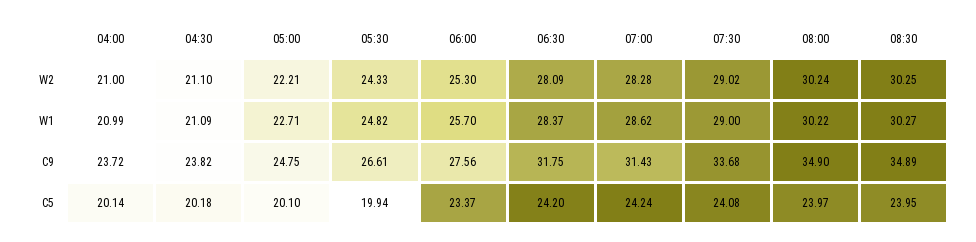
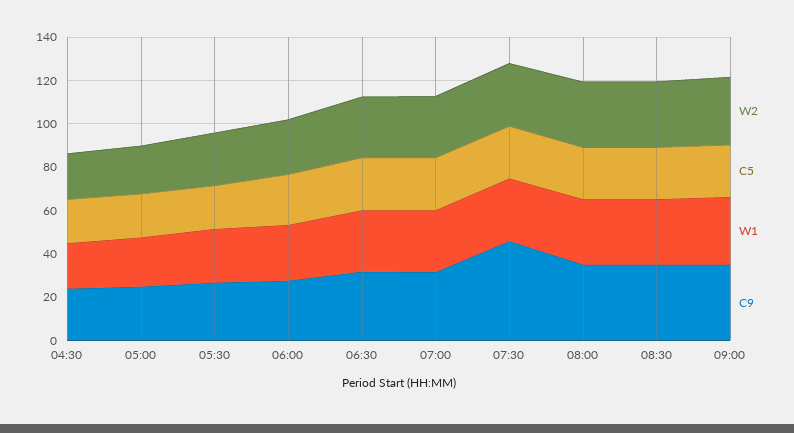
W2, 04:00: 21 -> none
W1, 04:00: 20.99 -> none
C9, 04:00: 23.72 -> none
C9, 07:30: 33.68 -> 45
C5, 04:00: 20.14 -> none
W2, 09:00: none -> 30
C5, 09:00: none -> 25
W1, 09:00: none -> 30
C9, 09:00: none -> 35

